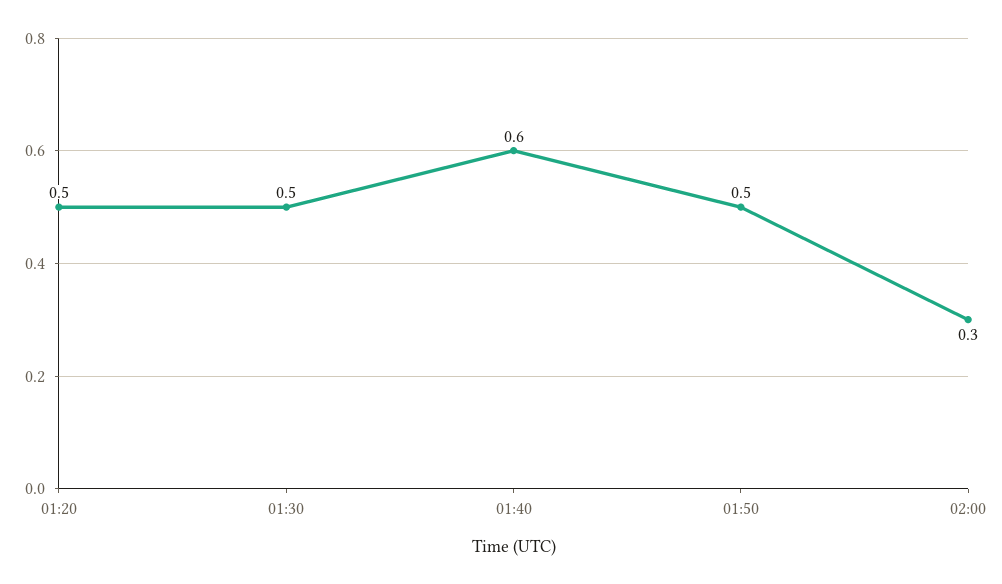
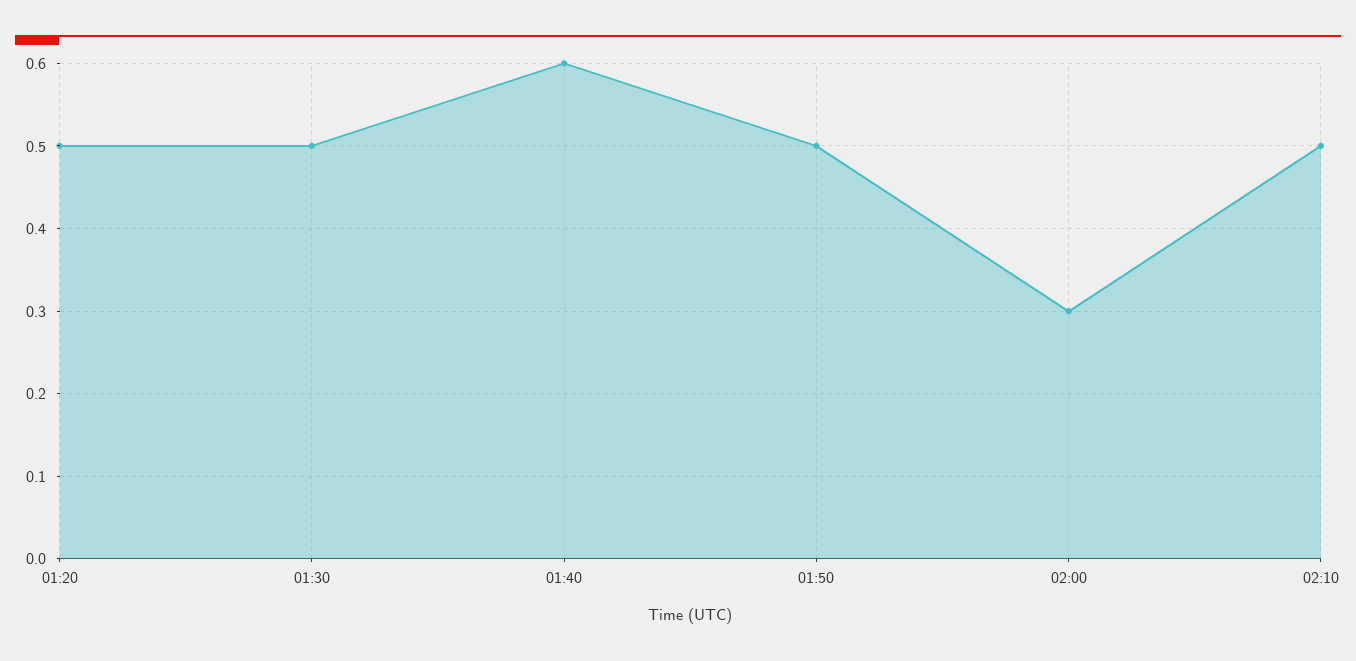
02:10: none -> 0.5

